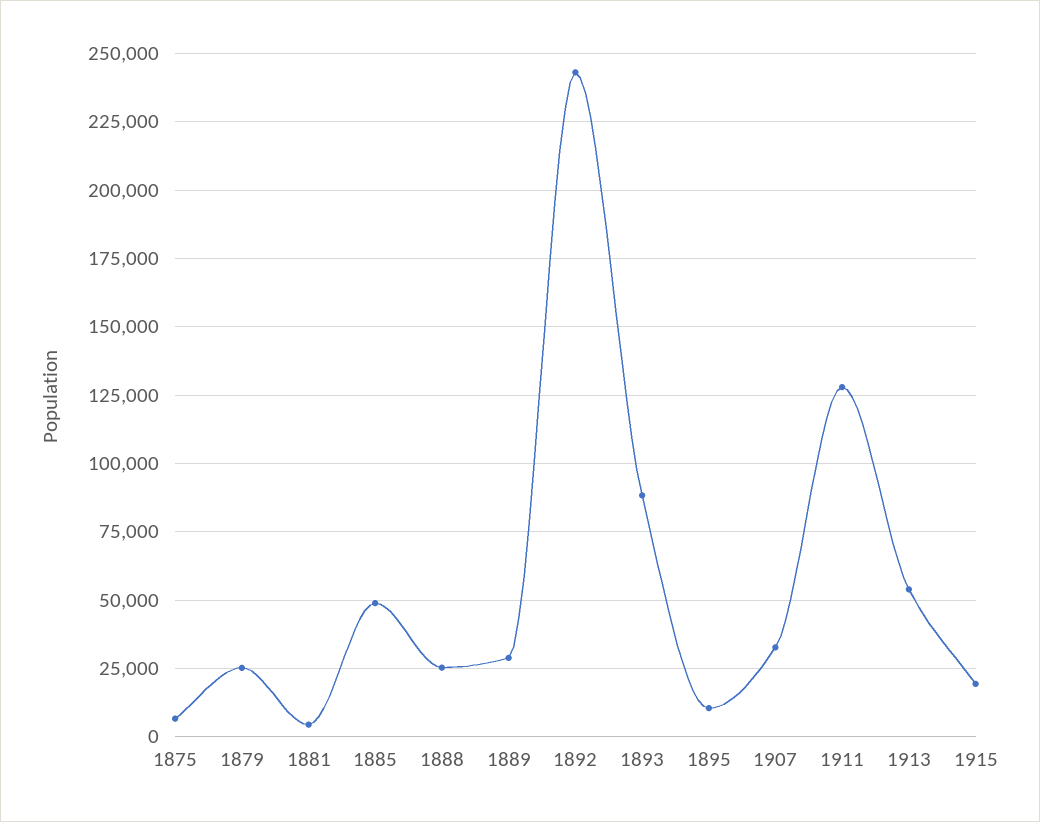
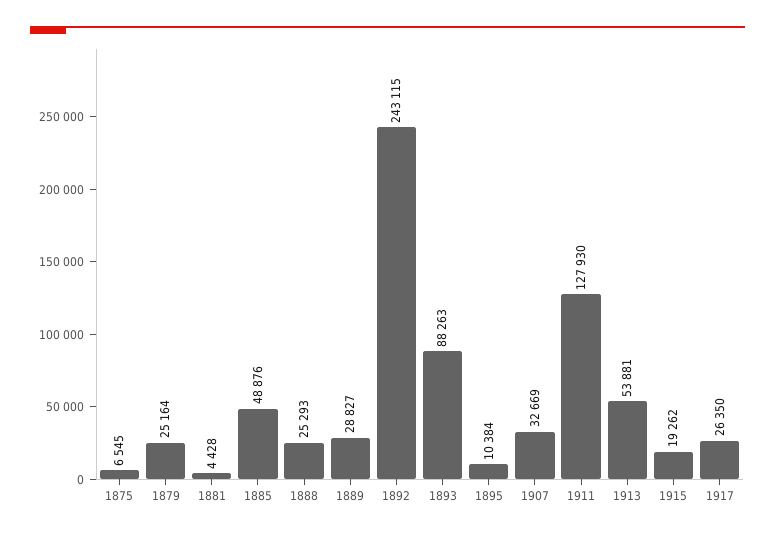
1917: none -> 26350

